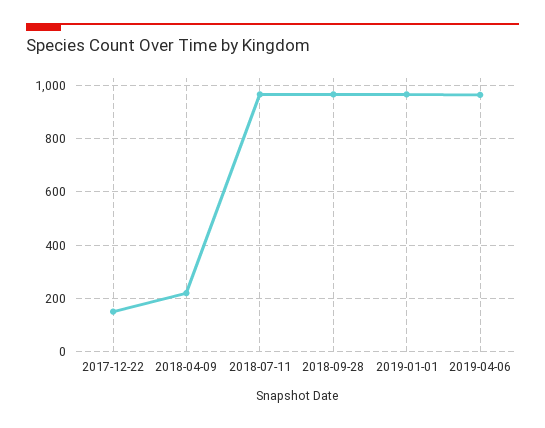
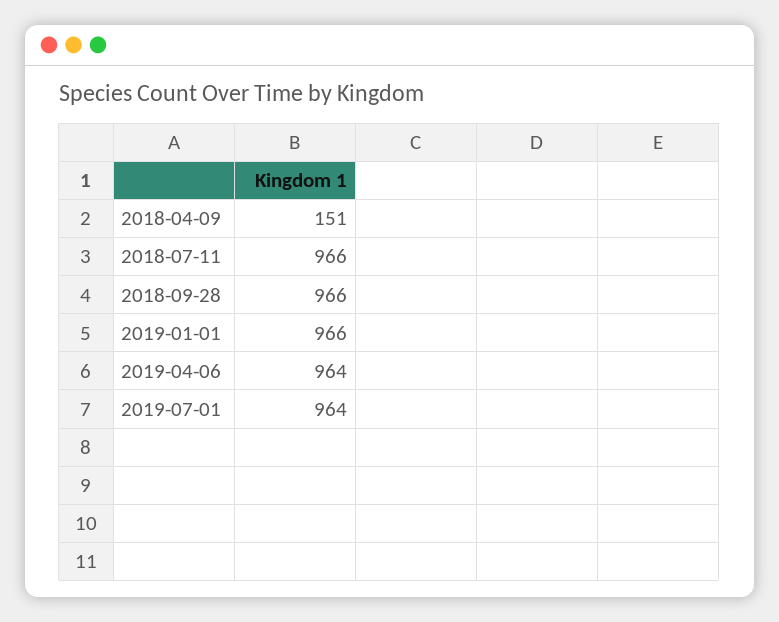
2017-12-22: 150 -> none
2018-04-09: 225 -> 151
2019-07-01: none -> 964

